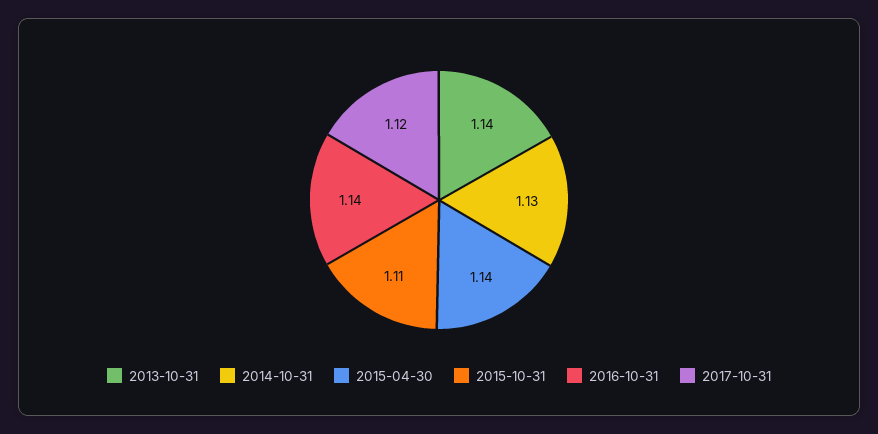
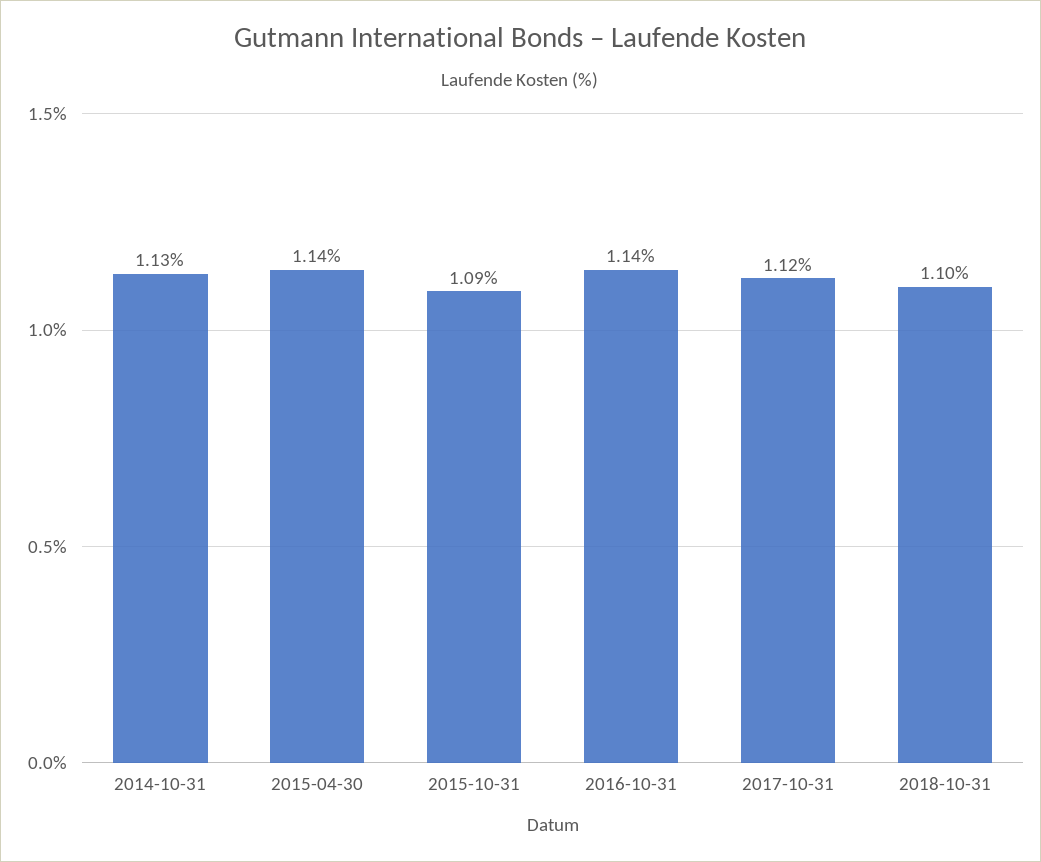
2013-10-31: 1.14 -> none
2015-10-31: 1.11 -> 1.09
2018-10-31: none -> 1.1

